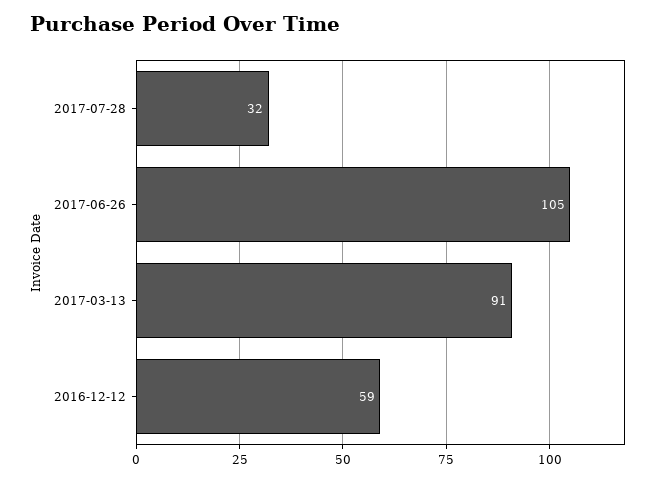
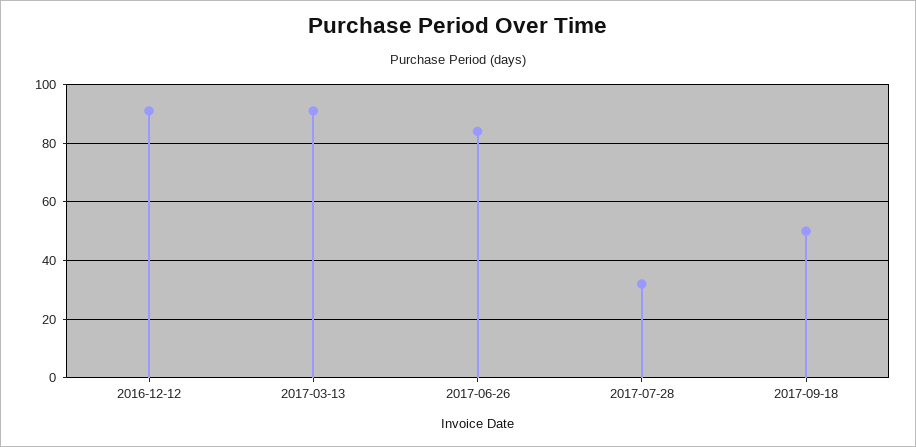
2017-06-26: 105 -> 85
2016-12-12: 59 -> 90
2017-09-18: none -> 50

